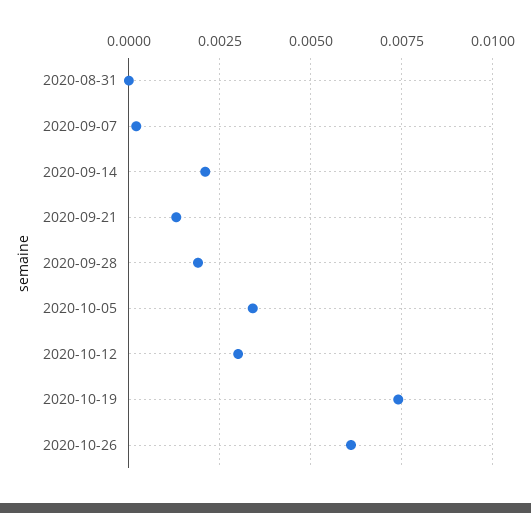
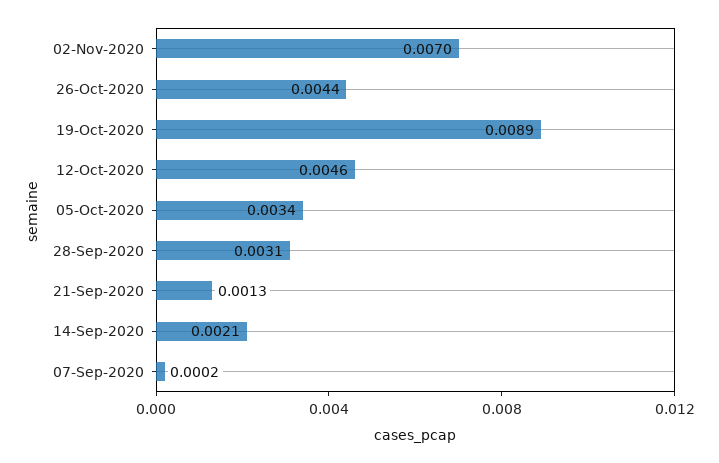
2020-08-31: 0 -> none
2020-09-28: 0.002 -> 0.0031
2020-10-12: 0.003 -> 0.0046
2020-10-19: 0.0075 -> 0.0089
2020-10-26: 0.006 -> 0.0044
02-Nov-2020: none -> 0.007

